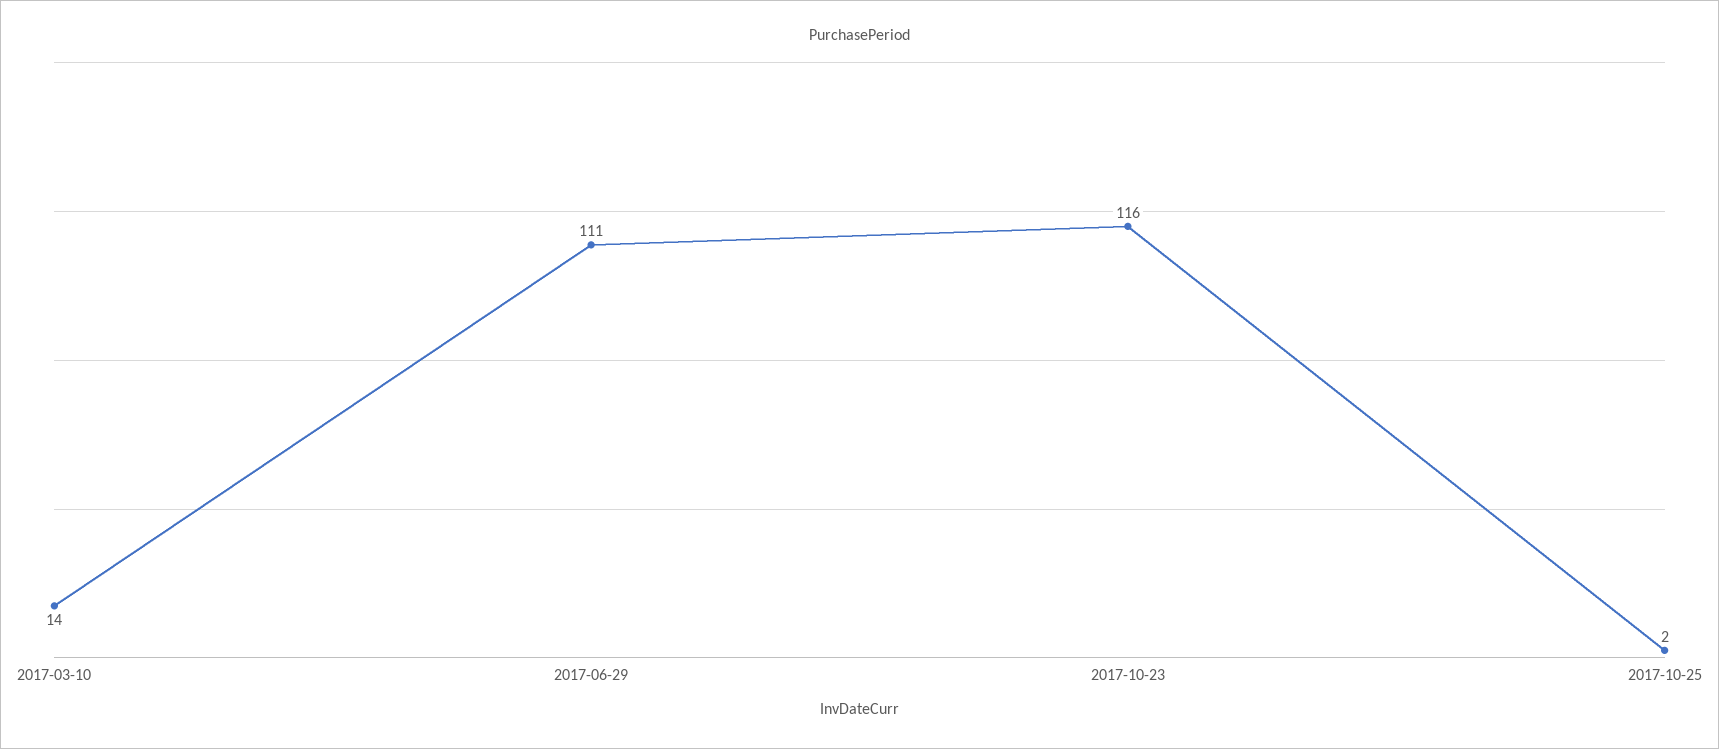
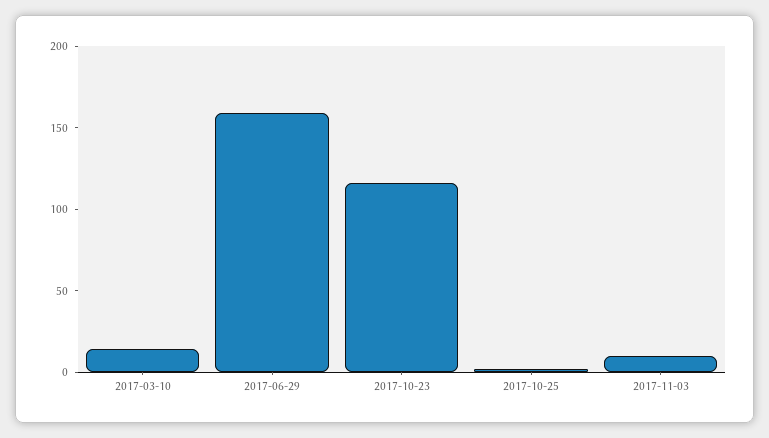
2017-06-29: 111 -> 160
2017-11-03: none -> 10

